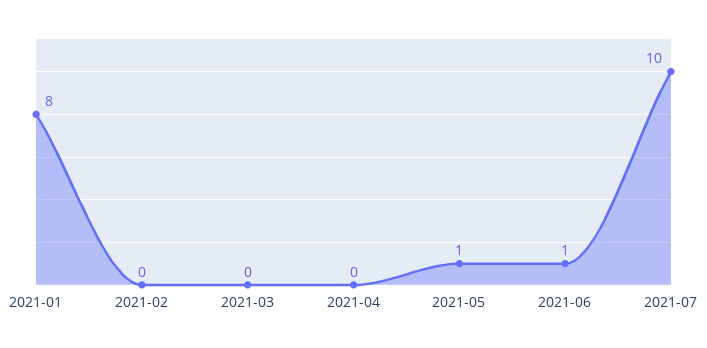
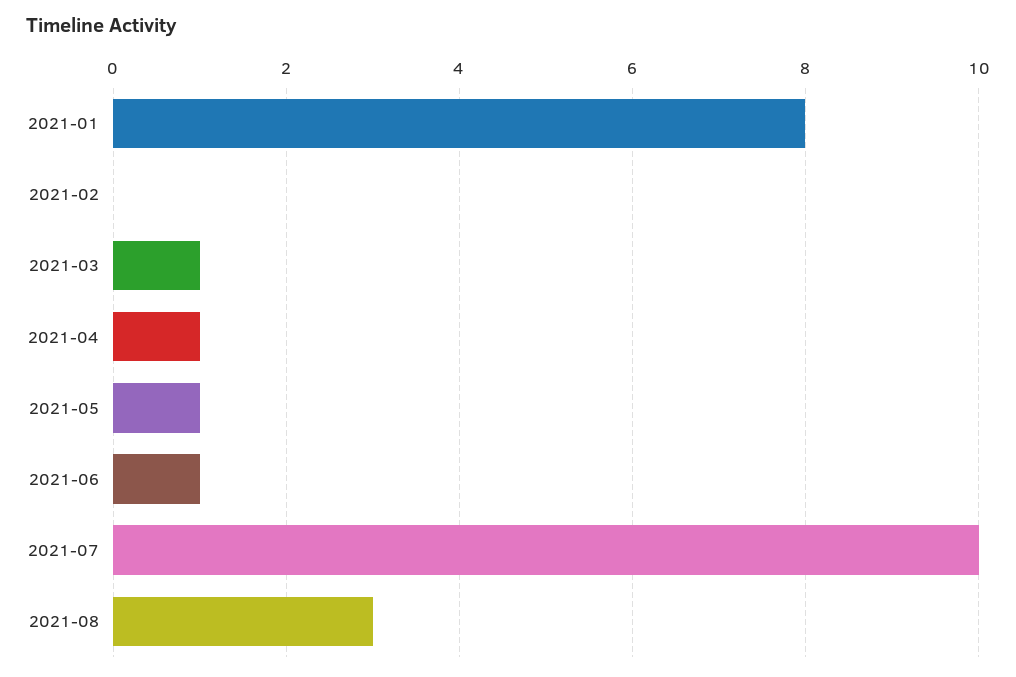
2021-03: 0 -> 1
2021-04: 0 -> 1
2021-08: none -> 3

